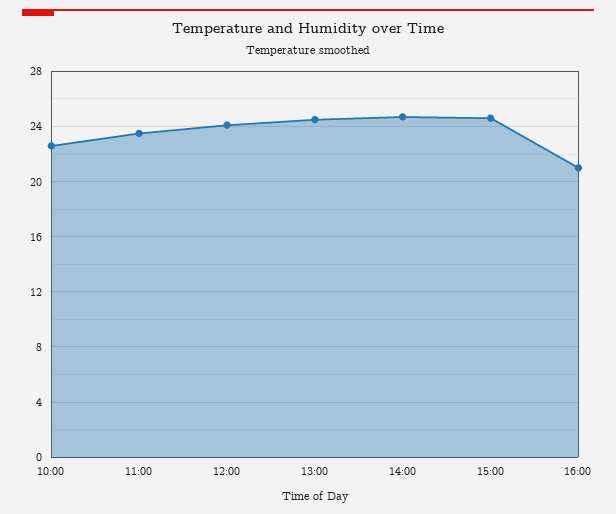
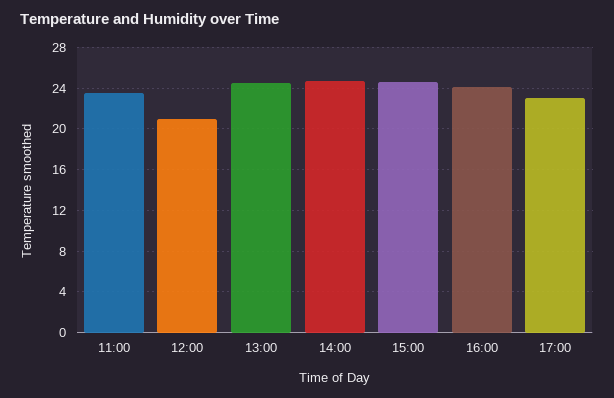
10:00: 22.5 -> none
12:00: 24 -> 21
16:00: 21 -> 24
17:00: none -> 23

